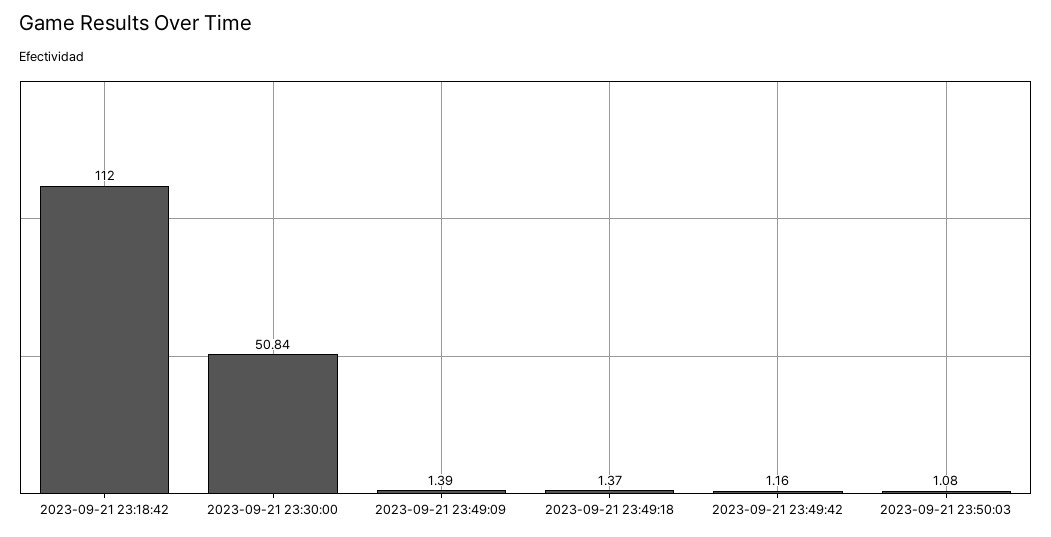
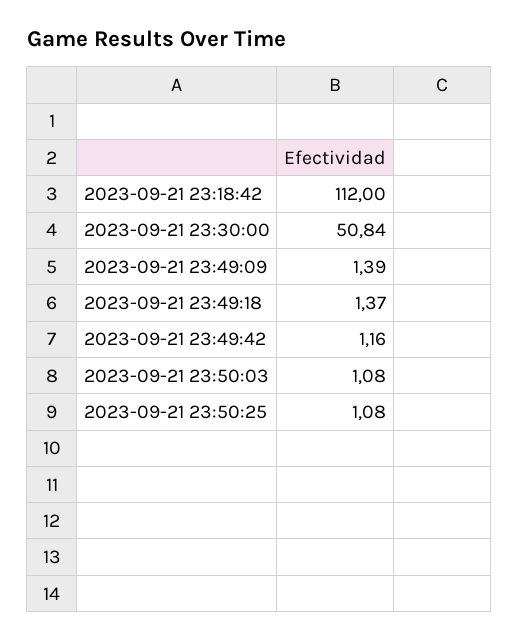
2023-09-21 23:50:25: none -> 1.08

